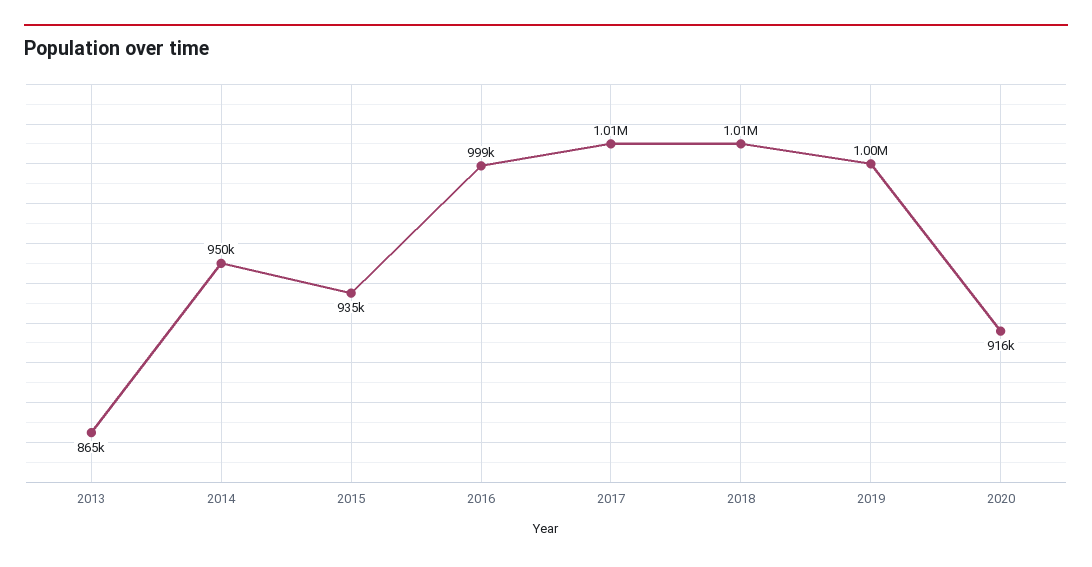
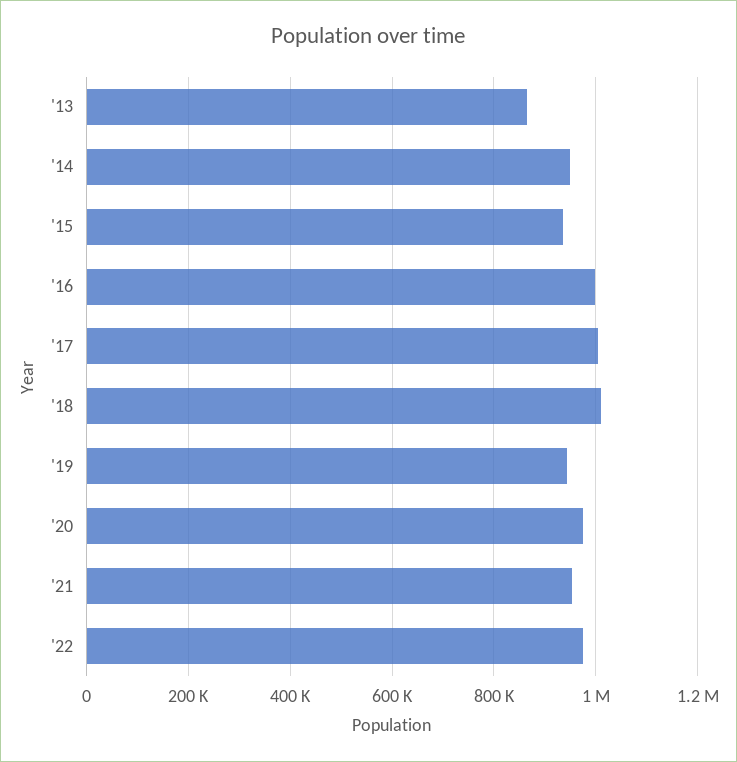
2019: 1000000 -> 940000
2020: 916000 -> 980000
'21: none -> 960000
'22: none -> 980000

